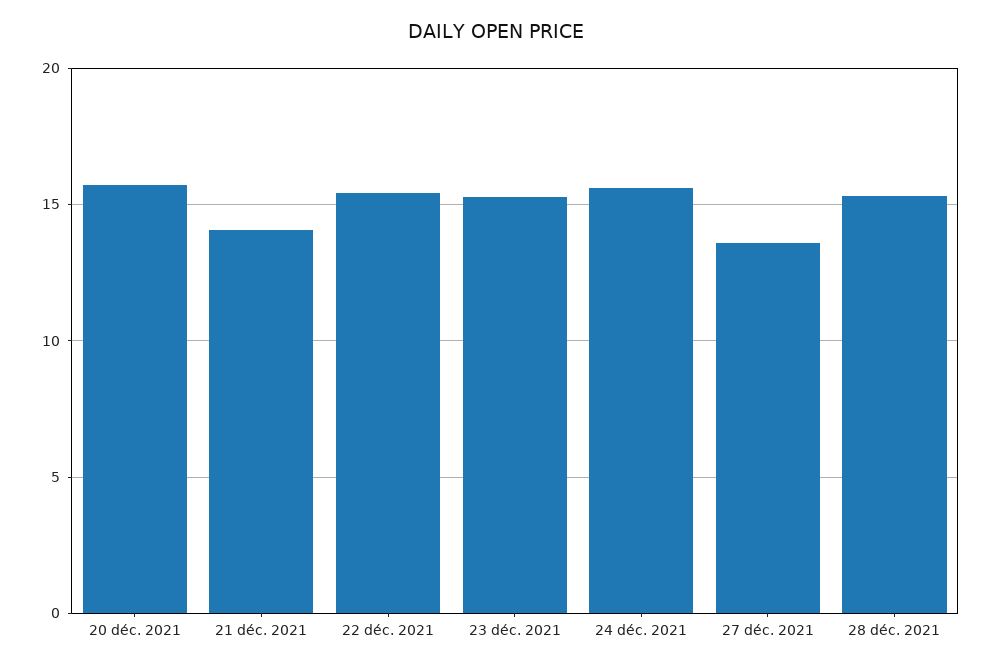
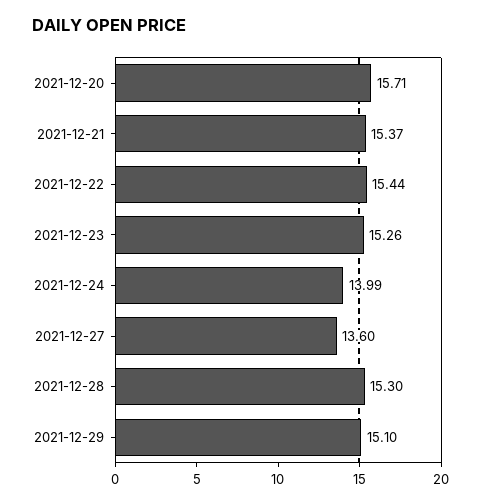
21 déc. 2021: 14 -> 15.37
24 déc. 2021: 15.5 -> 13.99
2021-12-29: none -> 15.1

